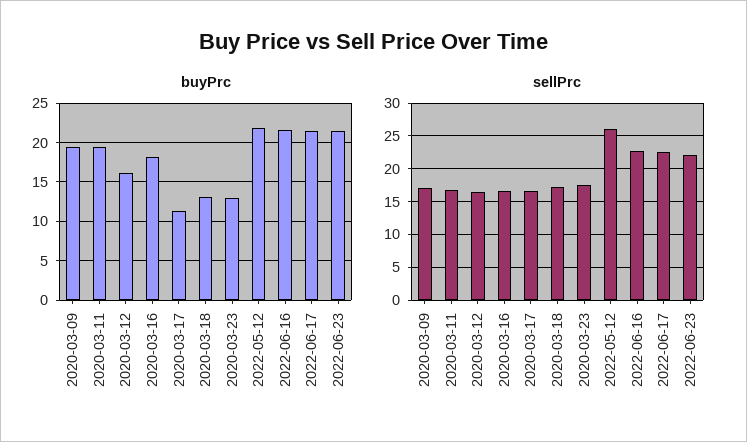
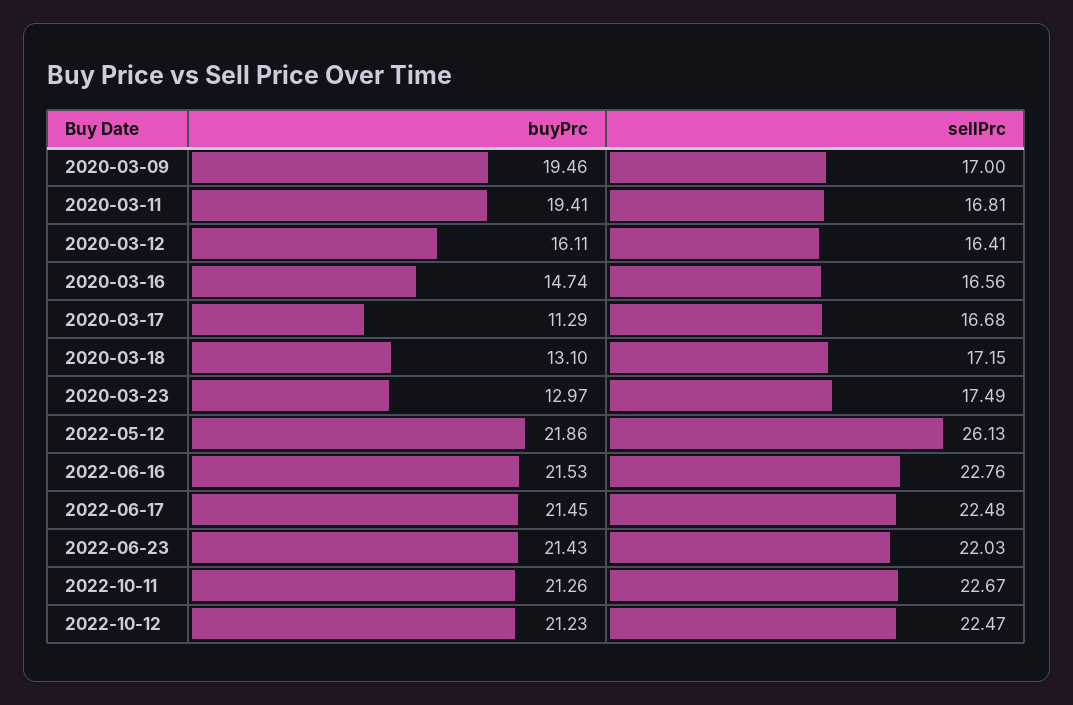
buyPrc, 2020-03-16: 18 -> 14.74
buyPrc, 2022-10-11: none -> 21.26
sellPrc, 2022-10-11: none -> 22.67
buyPrc, 2022-10-12: none -> 21.23
sellPrc, 2022-10-12: none -> 22.47

